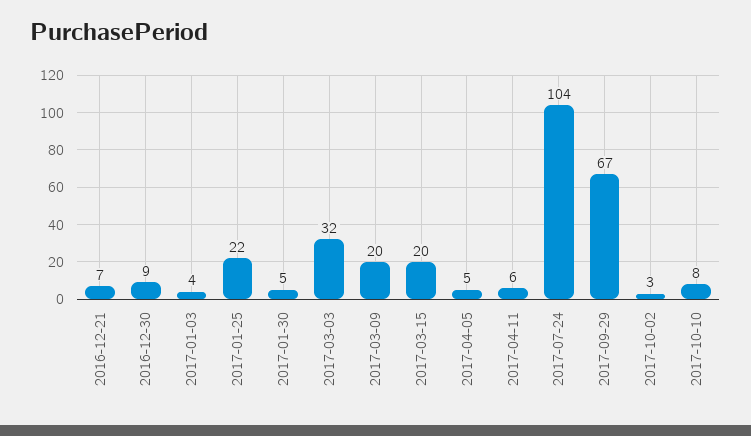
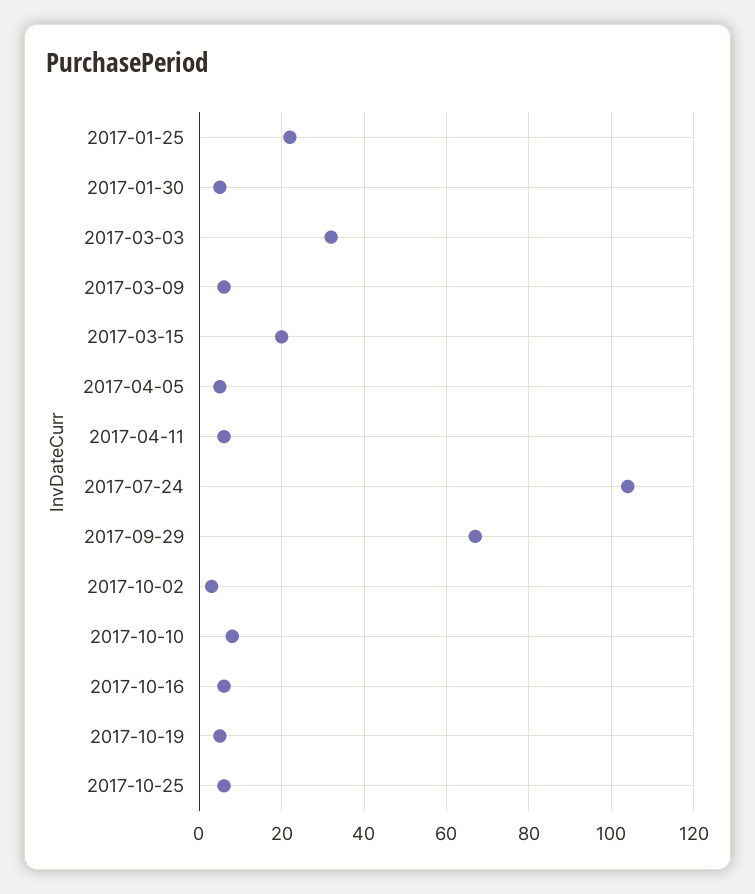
2016-12-21: 7 -> none
2016-12-30: 9 -> none
2017-01-03: 4 -> none
2017-03-09: 20 -> 5
2017-10-16: none -> 5
2017-10-19: none -> 5
2017-10-25: none -> 5

